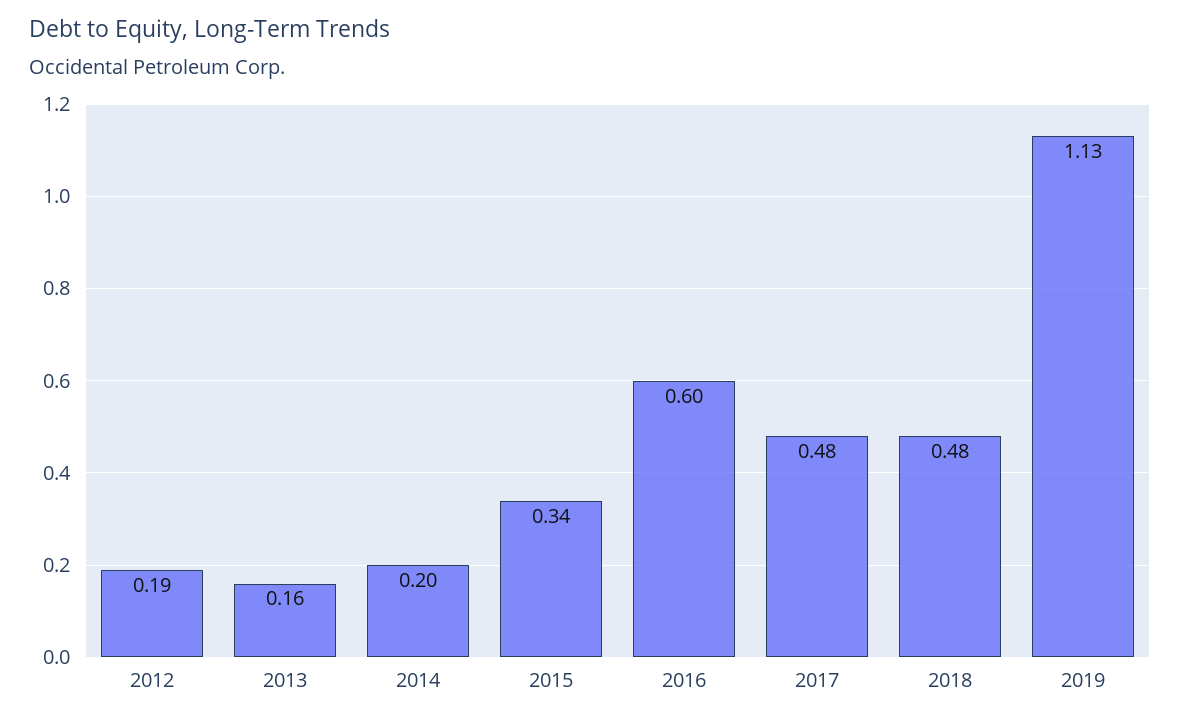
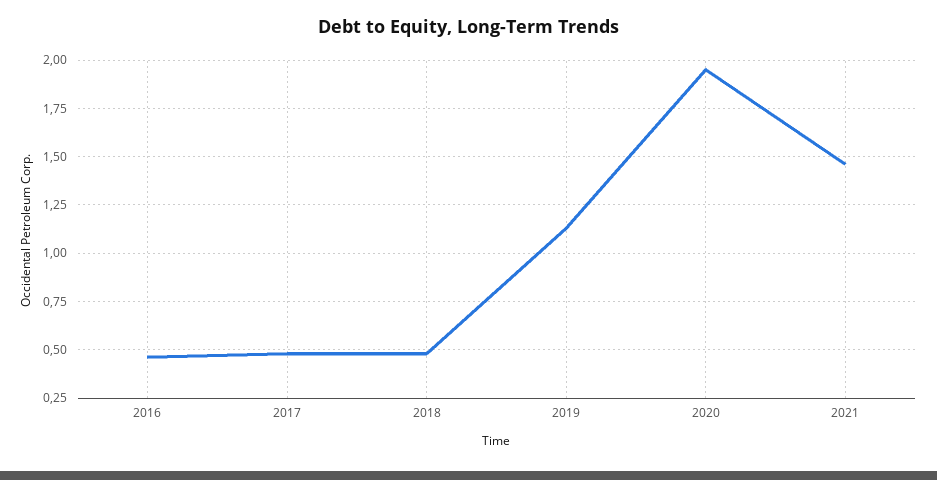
2012: 0.19 -> none
2013: 0.16 -> none
2014: 0.2 -> none
2015: 0.34 -> none
2016: 0.6 -> 0.45
2020: none -> 1.95
2021: none -> 1.45

